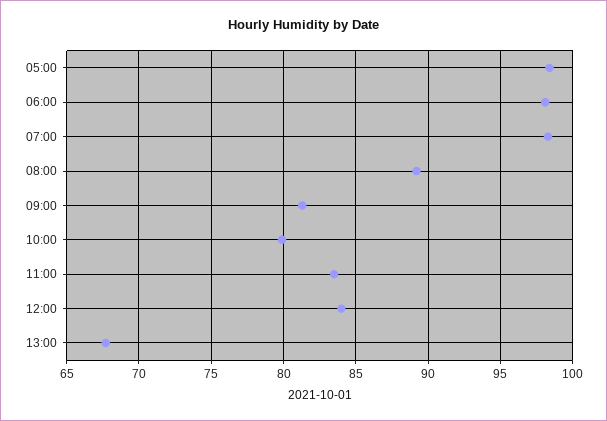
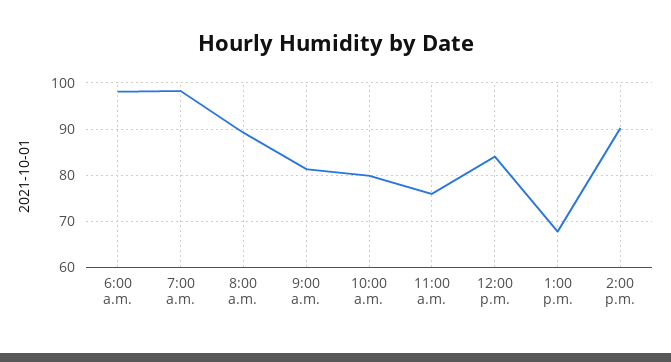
05:00: 98.5 -> none
11:00: 83.5 -> 76
2:00 p.m.: none -> 90

